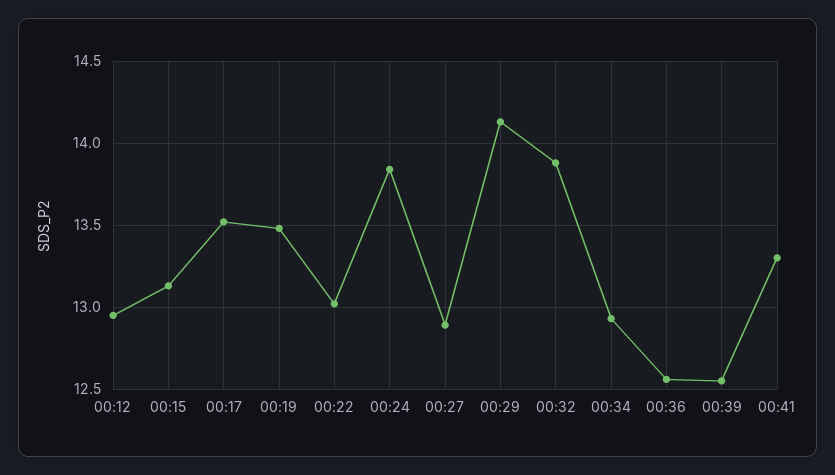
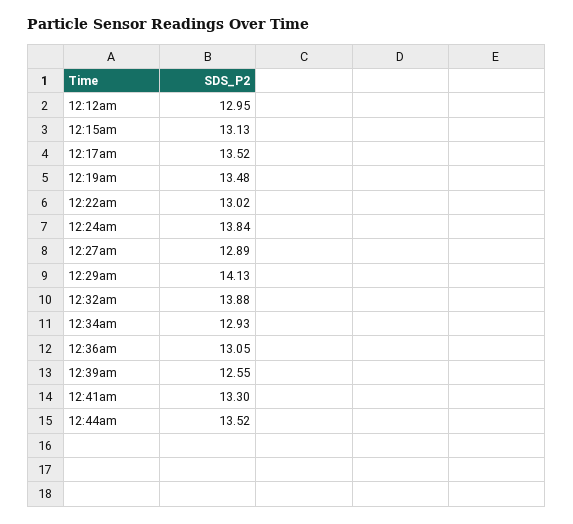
00:36: 12.55 -> 13.05
12:44am: none -> 13.52

